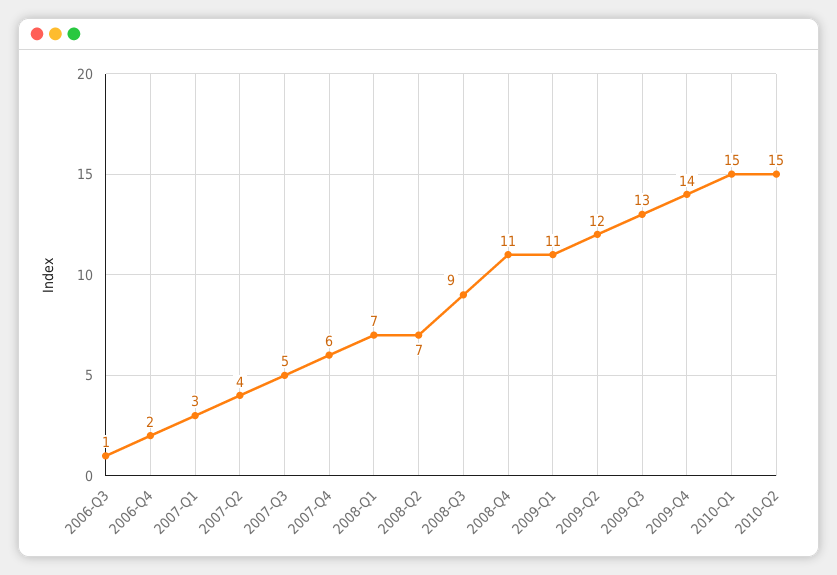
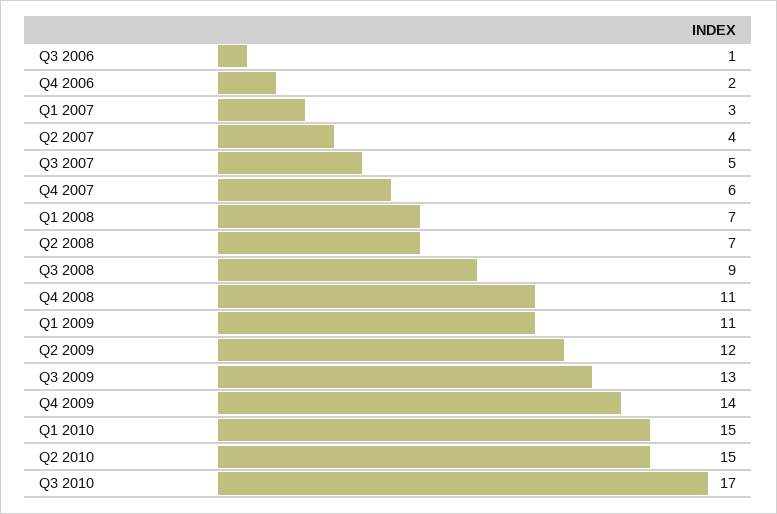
Q3 2010: none -> 17

